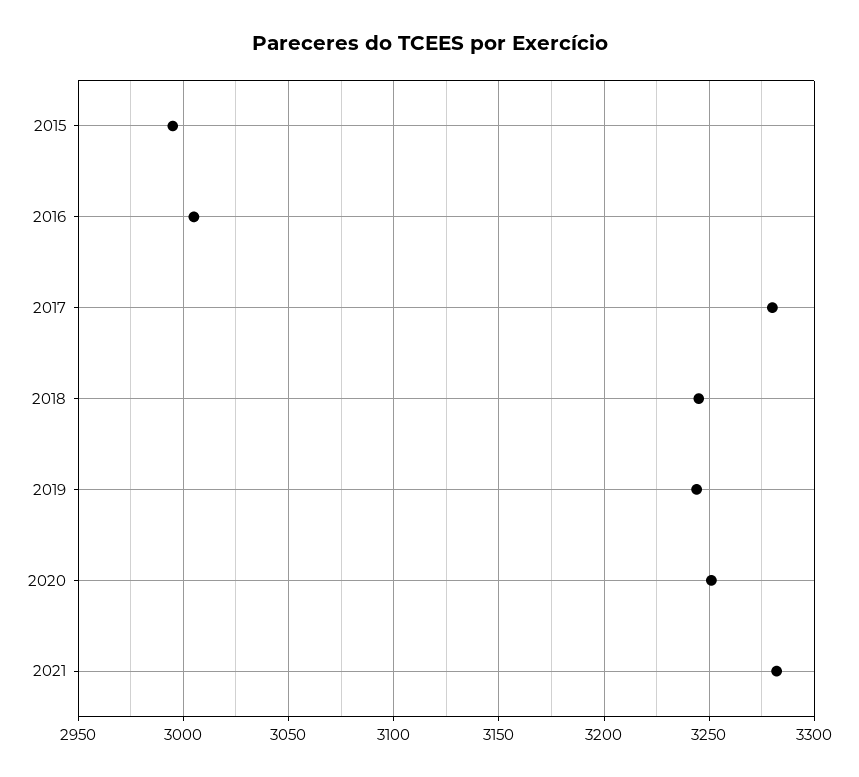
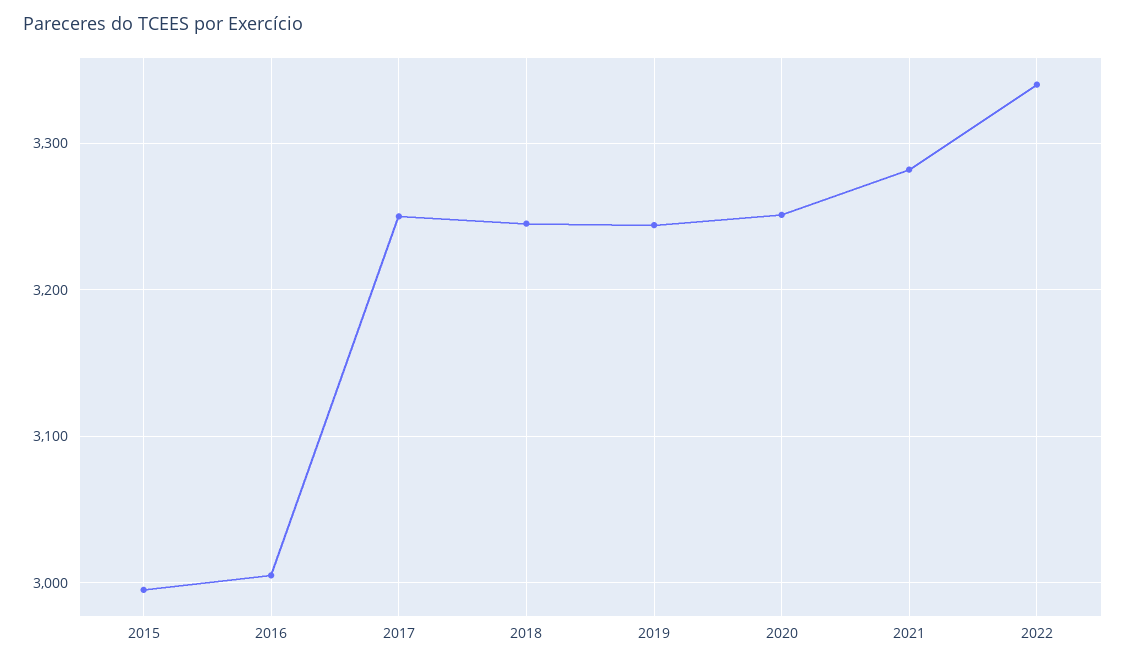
2017: 3280 -> 3250
2022: none -> 3340

